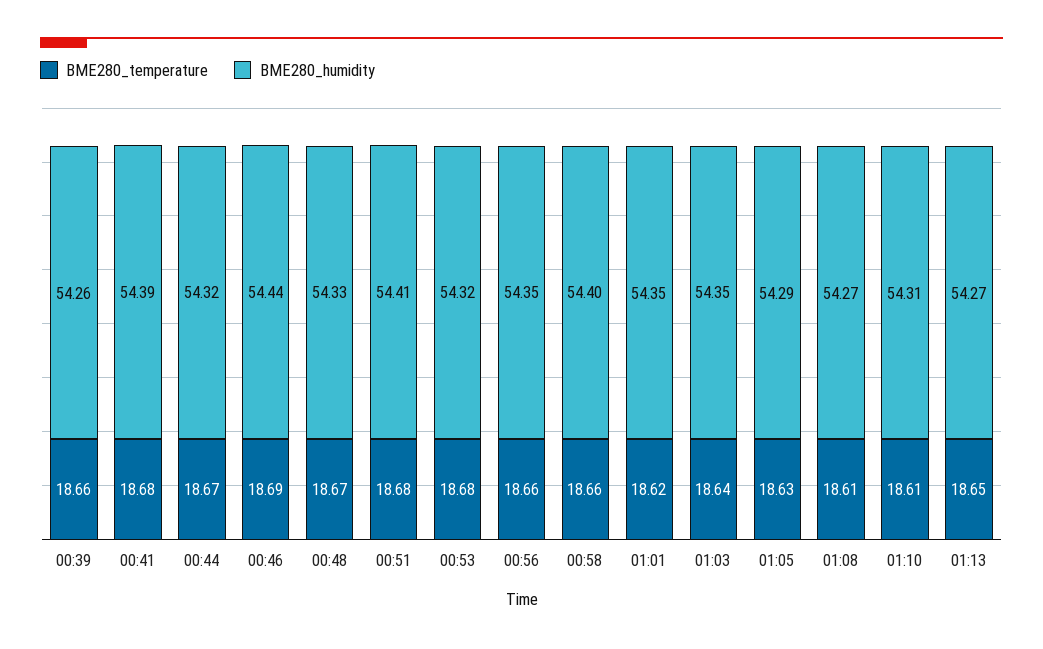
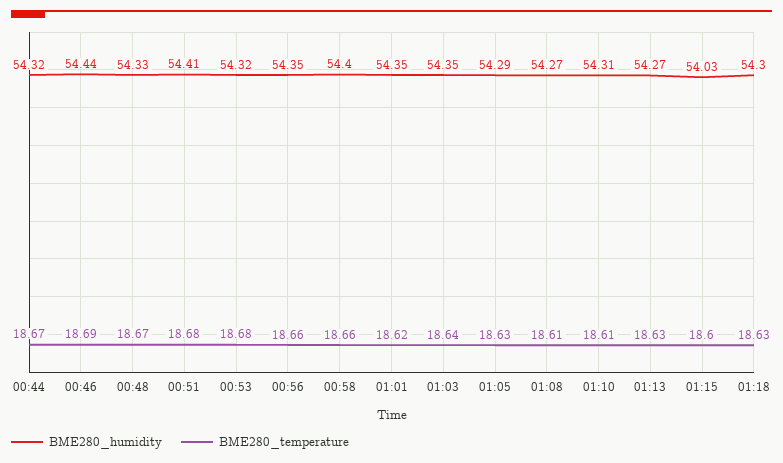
BME280_temperature, 00:39: 18.66 -> none
BME280_humidity, 00:39: 54.26 -> none
BME280_temperature, 00:41: 18.68 -> none
BME280_humidity, 00:41: 54.39 -> none
BME280_temperature, 01:13: 18.65 -> 18.63
BME280_humidity, 01:15: none -> 54.03
BME280_temperature, 01:15: none -> 18.6
BME280_humidity, 01:18: none -> 54.3
BME280_temperature, 01:18: none -> 18.63

